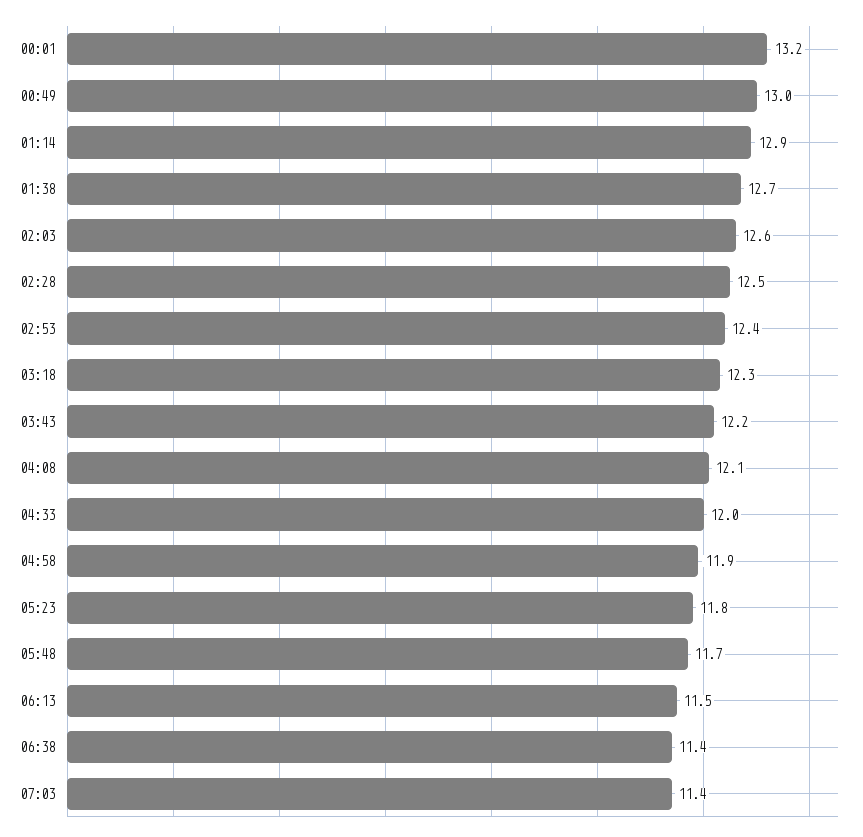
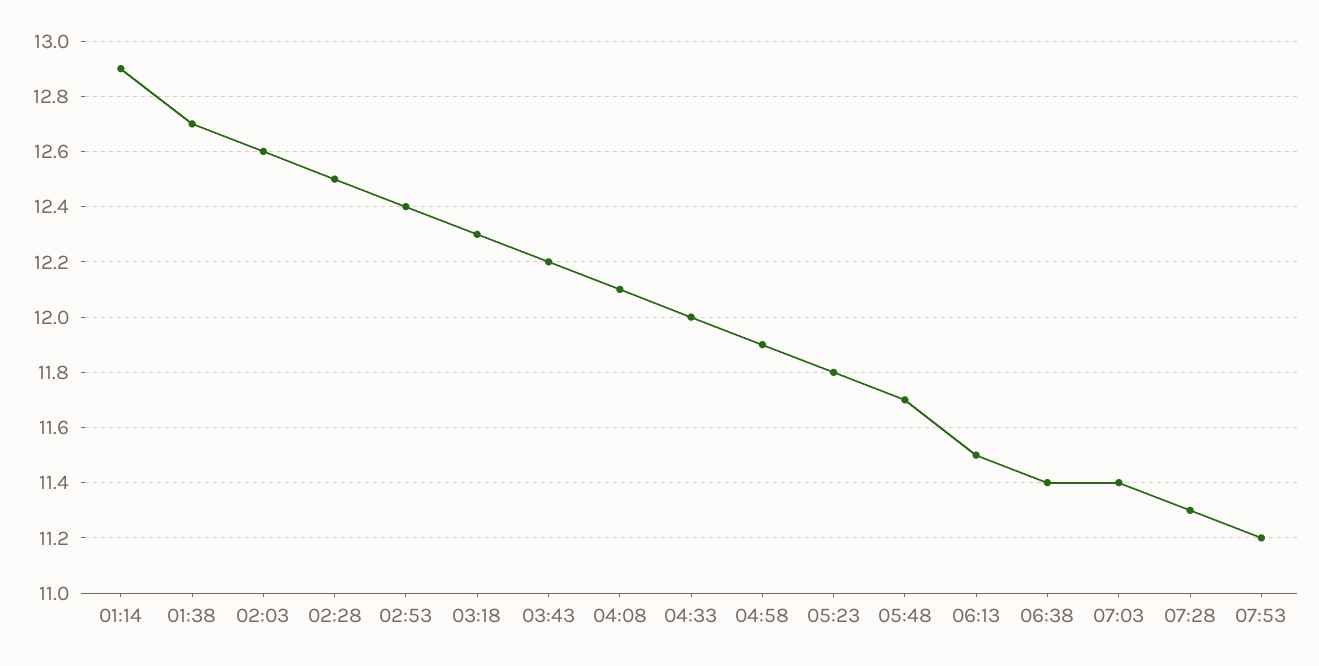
00:01: 13.2 -> none
00:49: 13 -> none
07:28: none -> 11.3
07:53: none -> 11.2

